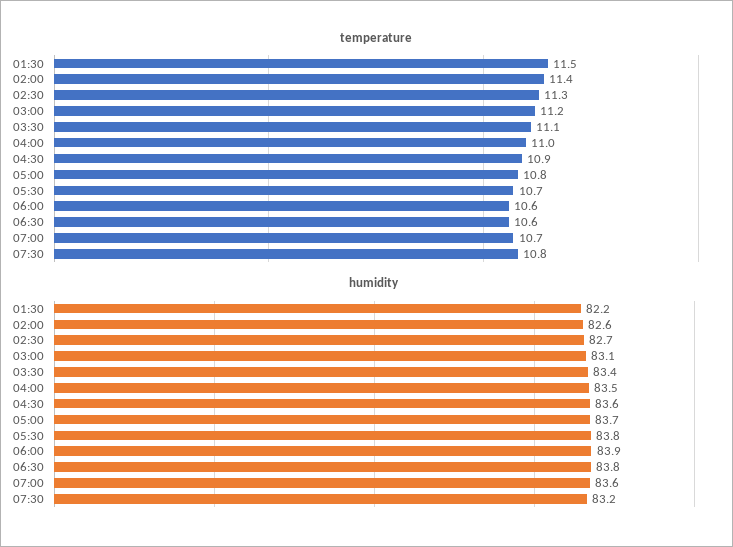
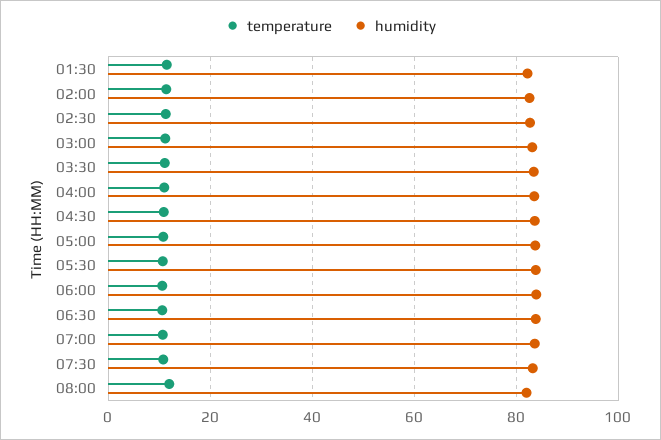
temperature, 08:00: none -> 12
humidity, 08:00: none -> 82

